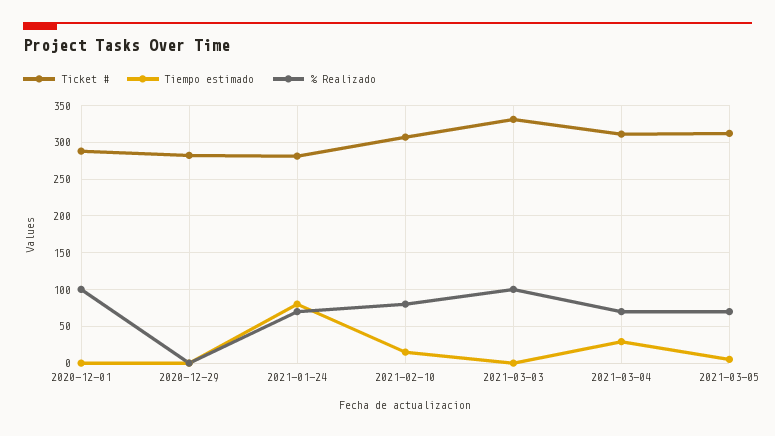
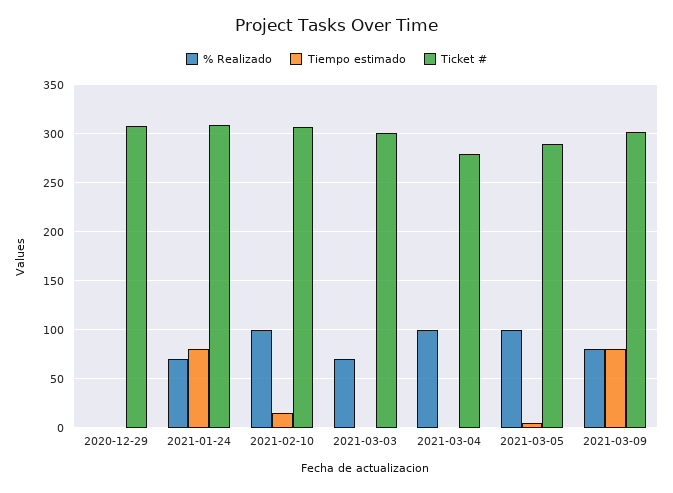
Ticket #, 2020-12-01: 290 -> none
Tiempo estimado, 2020-12-01: 0 -> none
% Realizado, 2020-12-01: 100 -> none
Ticket #, 2020-12-29: 280 -> 310
Ticket #, 2021-01-24: 280 -> 310
% Realizado, 2021-02-10: 80 -> 100
Ticket #, 2021-03-03: 330 -> 300
% Realizado, 2021-03-03: 100 -> 70
Ticket #, 2021-03-04: 310 -> 280
Tiempo estimado, 2021-03-04: 30 -> 0
% Realizado, 2021-03-04: 70 -> 100
Ticket #, 2021-03-05: 310 -> 290
% Realizado, 2021-03-05: 70 -> 100
% Realizado, 2021-03-09: none -> 80
Tiempo estimado, 2021-03-09: none -> 80
Ticket #, 2021-03-09: none -> 300

